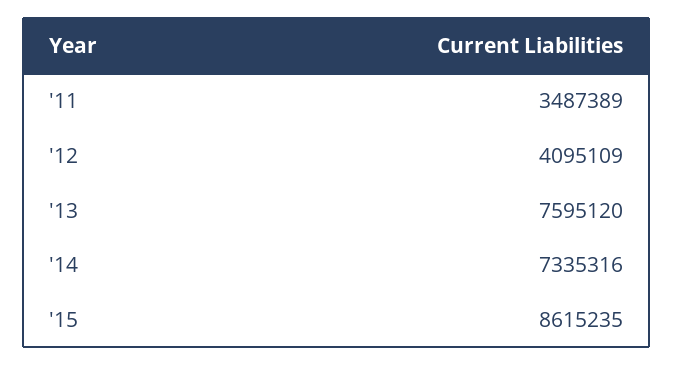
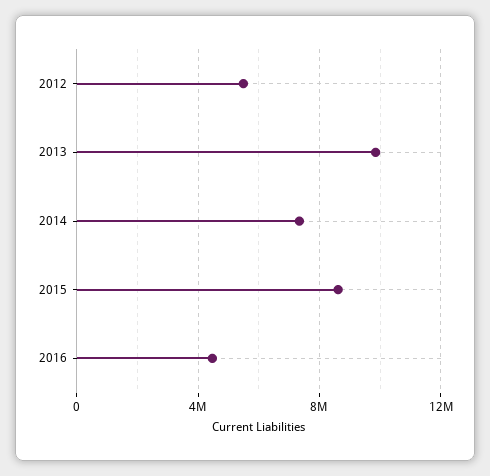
'11: 3487389 -> none
'12: 4095109 -> 5500000
'13: 7595120 -> 10000000
2016: none -> 4500000

